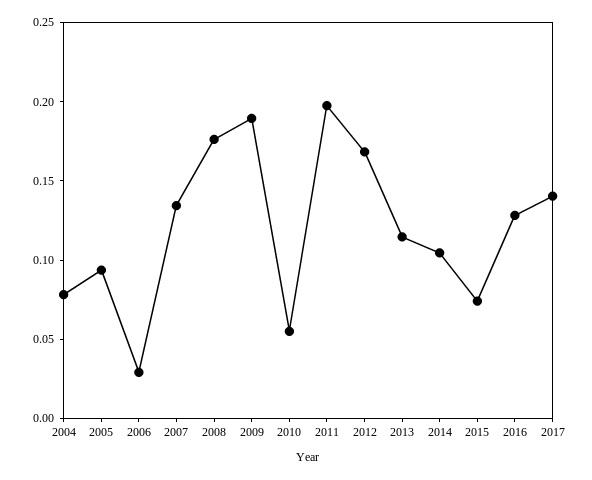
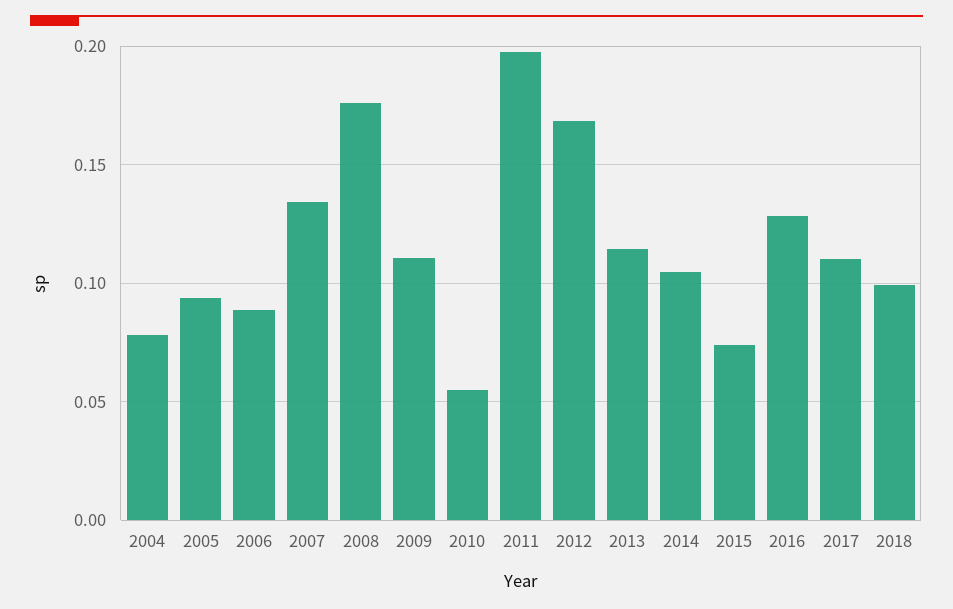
2006: 0.03 -> 0.09
2009: 0.19 -> 0.11
2017: 0.14 -> 0.11
2018: none -> 0.1

